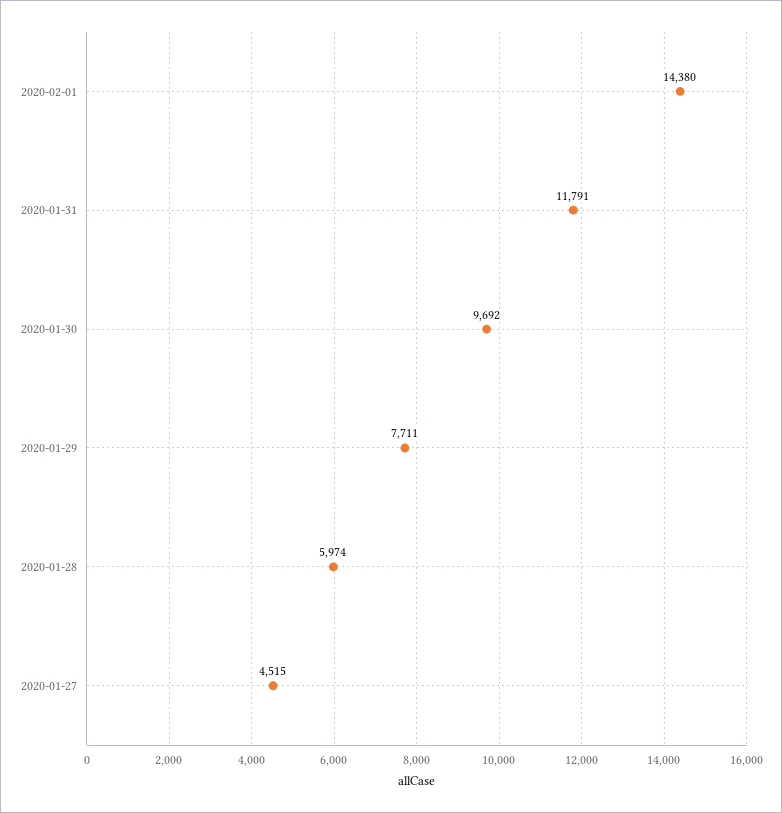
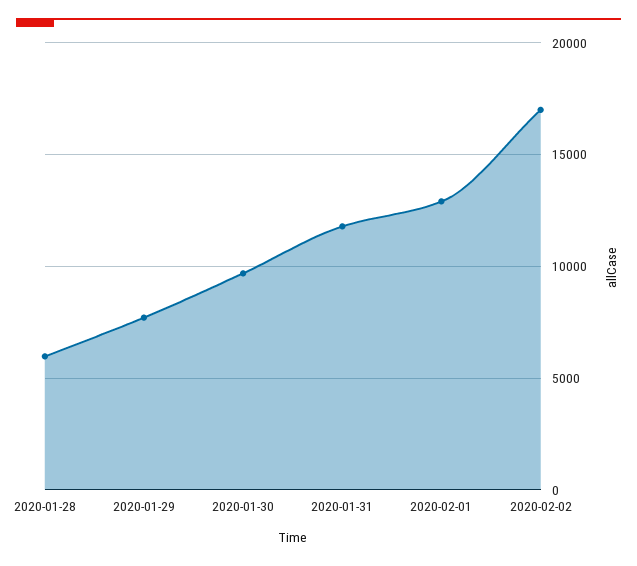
2020-02-01: 14380 -> 13000
2020-01-27: 4515 -> none
2020-02-02: none -> 17000

